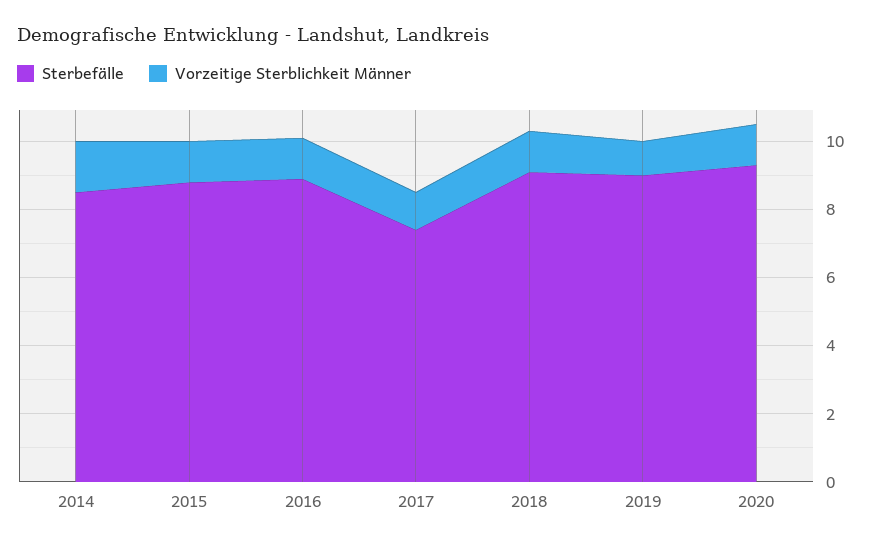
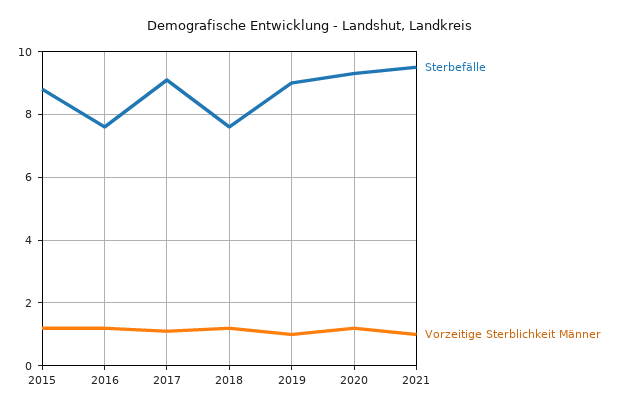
Sterbefälle, 2014: 8.5 -> none
Vorzeitige Sterblichkeit Männer, 2014: 1.5 -> none
Sterbefälle, 2016: 9 -> 7.5
Sterbefälle, 2017: 7.5 -> 9
Sterbefälle, 2018: 9 -> 7.5
Sterbefälle, 2021: none -> 9.5
Vorzeitige Sterblichkeit Männer, 2021: none -> 1

